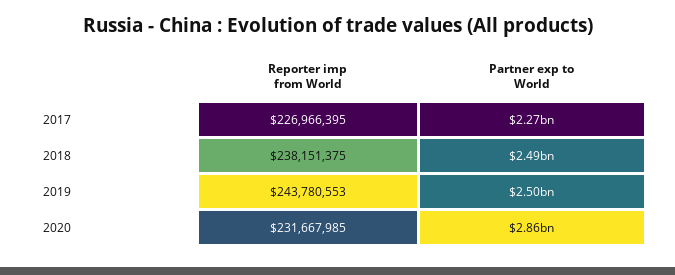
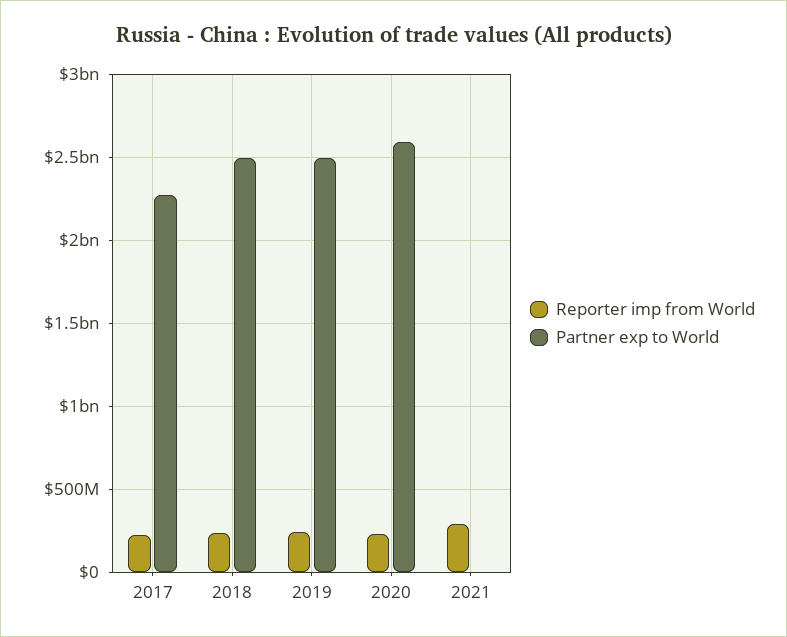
Partner exp to World, 2020: 2860000000 -> 2600000000
Reporter imp from World, 2021: none -> 300000000
Partner exp to World, 2021: none -> 0

